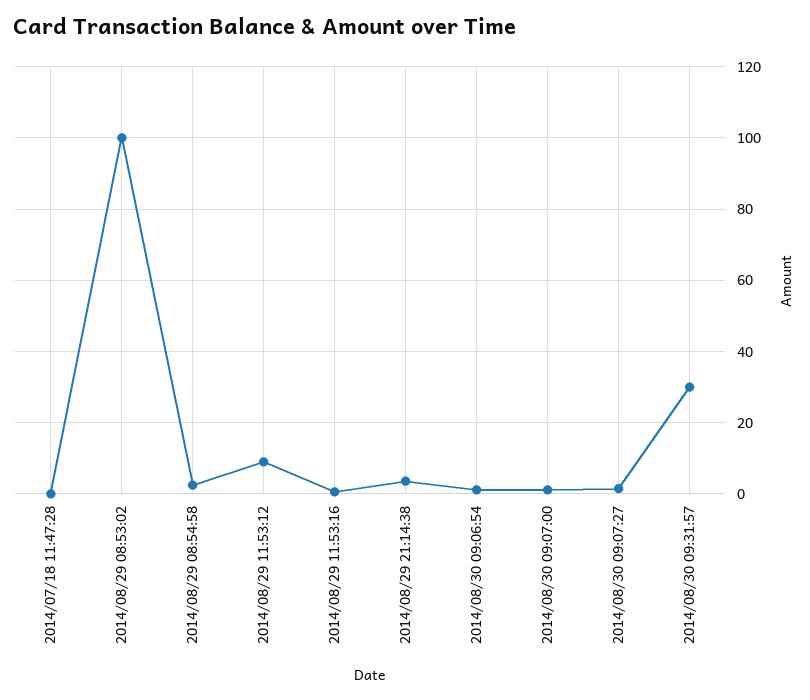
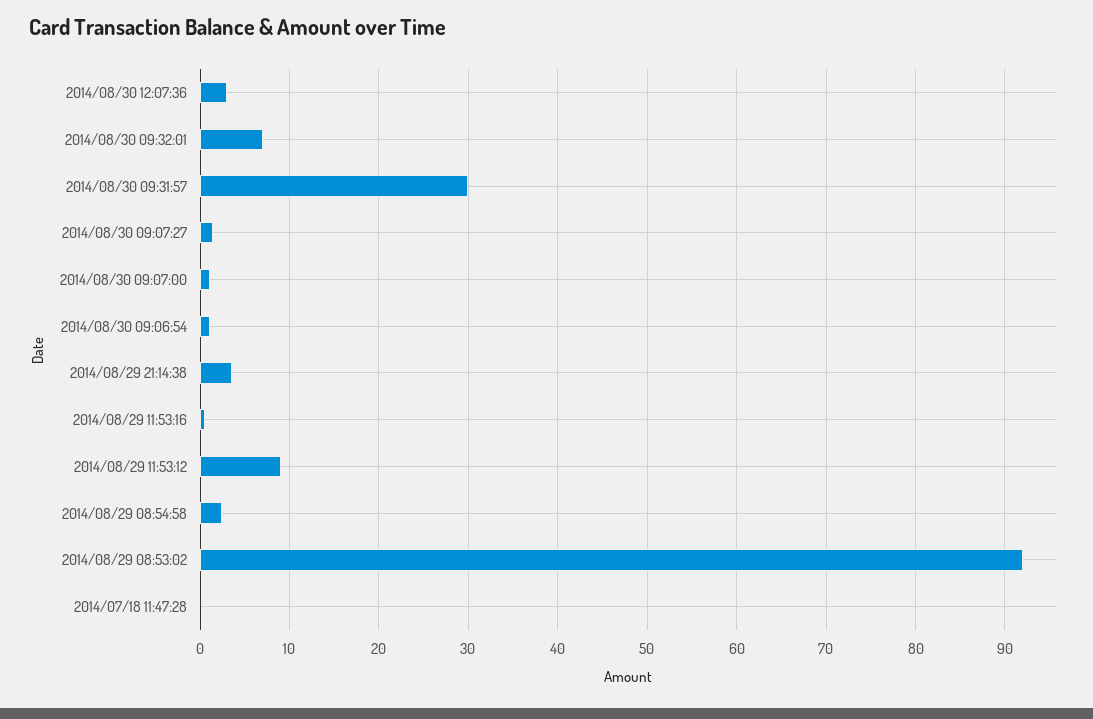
2014/08/29 08:53:02: 100 -> 92
2014/08/30 12:07:36: none -> 3
2014/08/30 09:32:01: none -> 7

